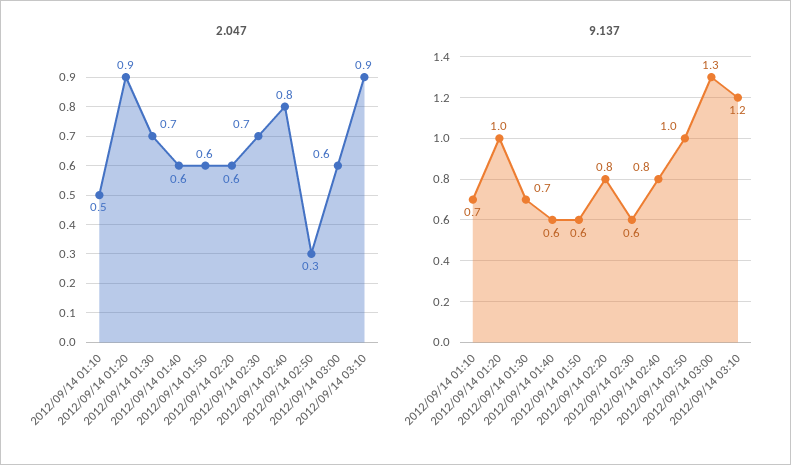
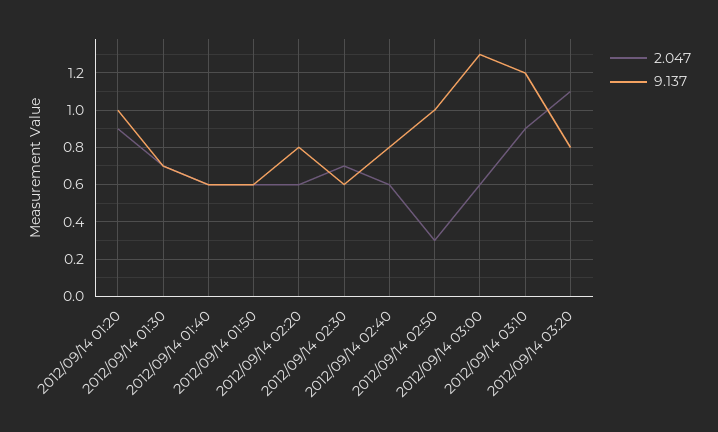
2.047, 2012/09/14 01:10: 0.5 -> none
2.047, 2012/09/14 02:40: 0.8 -> 0.6
9.137, 2012/09/14 01:10: 0.7 -> none
2.047, 2012/09/14 03:20: none -> 1.1
9.137, 2012/09/14 03:20: none -> 0.8

